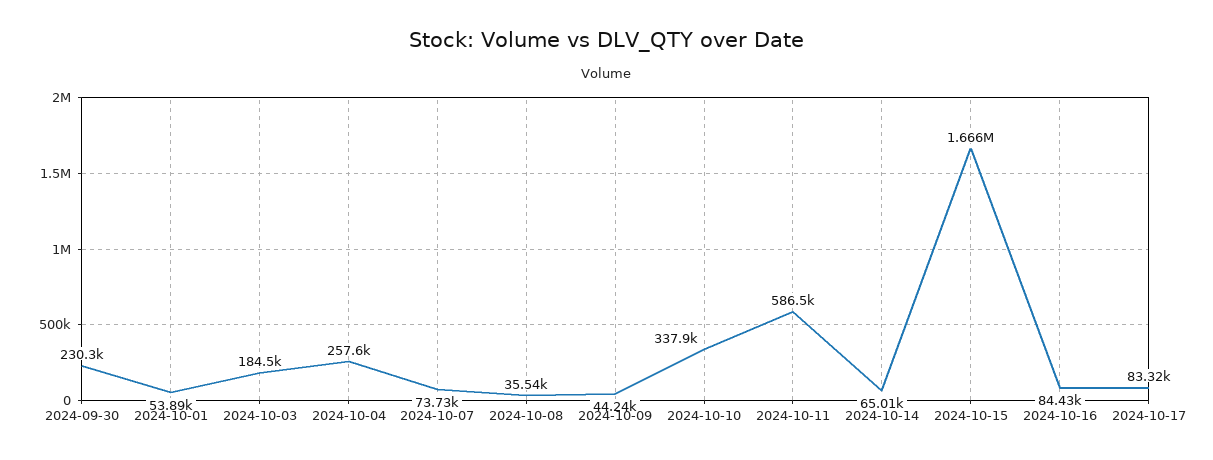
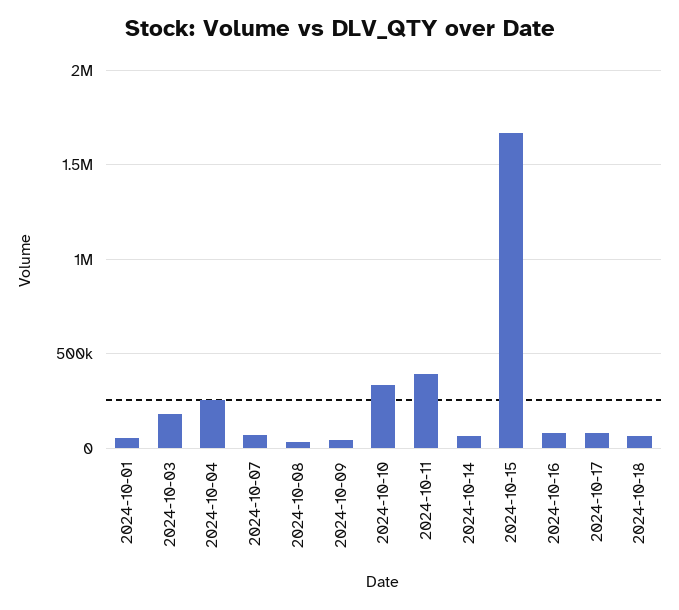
2024-09-30: 230300 -> none
2024-10-11: 586500 -> 400000
2024-10-18: none -> 50000

